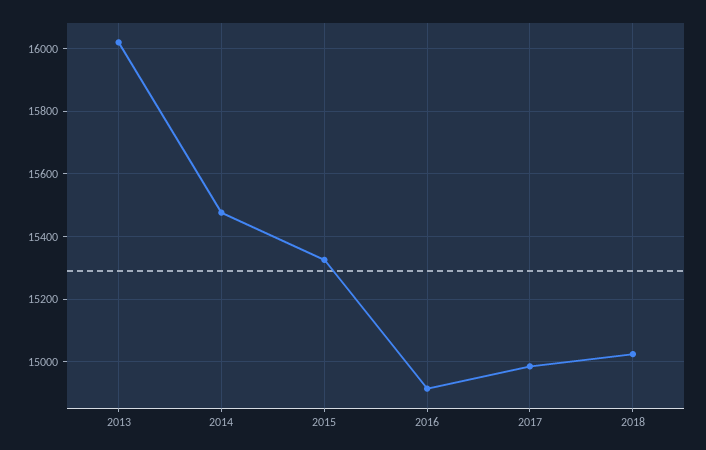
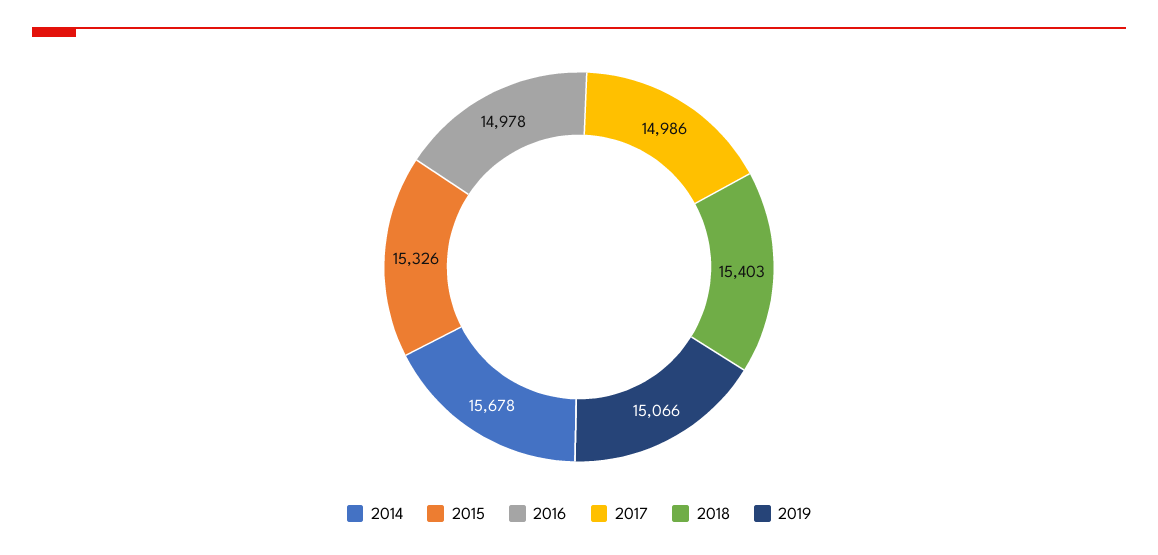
2013: 16020 -> none
2014: 15480 -> 15678
2016: 14920 -> 14978
2018: 15020 -> 15403
2019: none -> 15066

